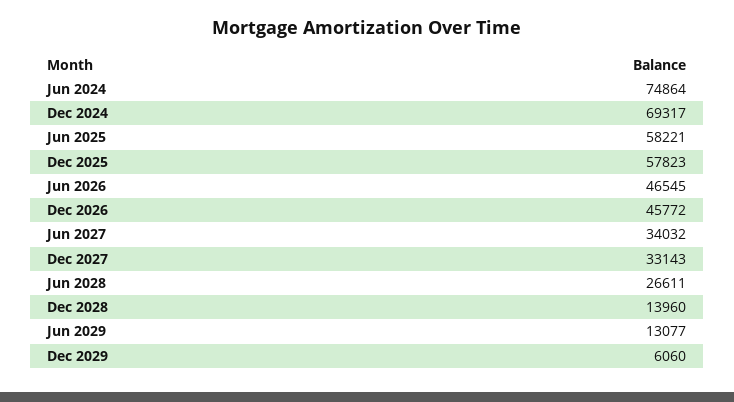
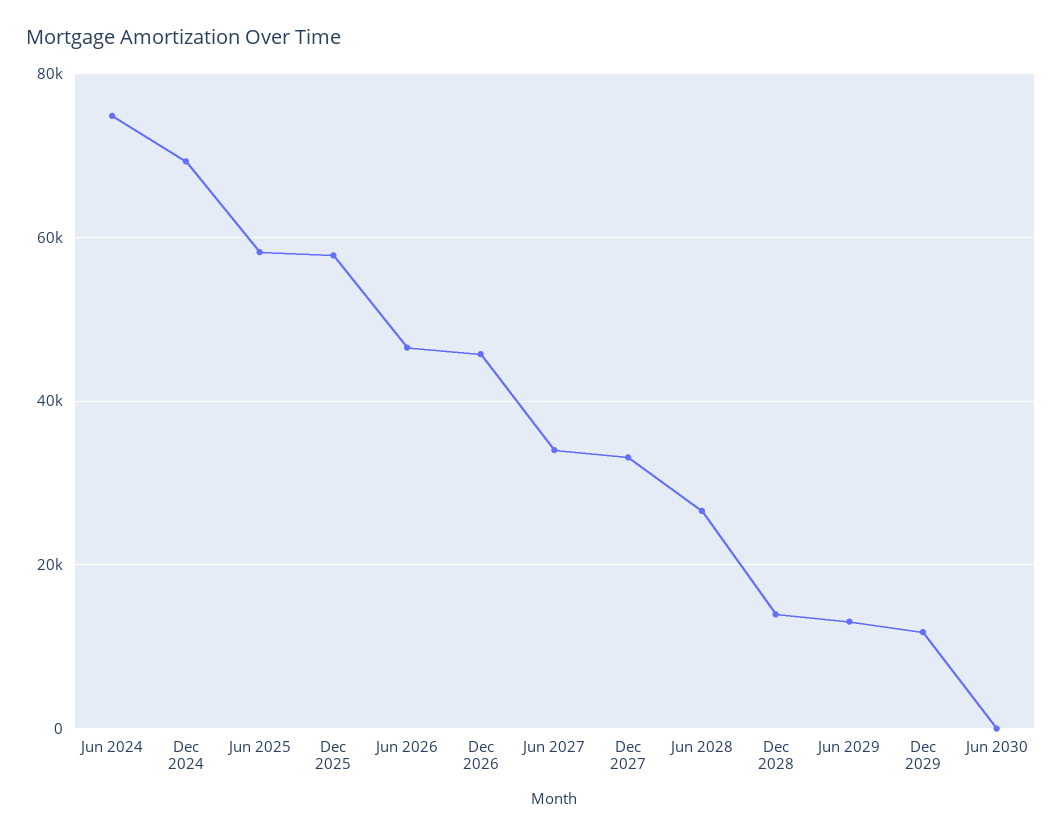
Dec 2029: 6060 -> 12000
Jun 2030: none -> 0

